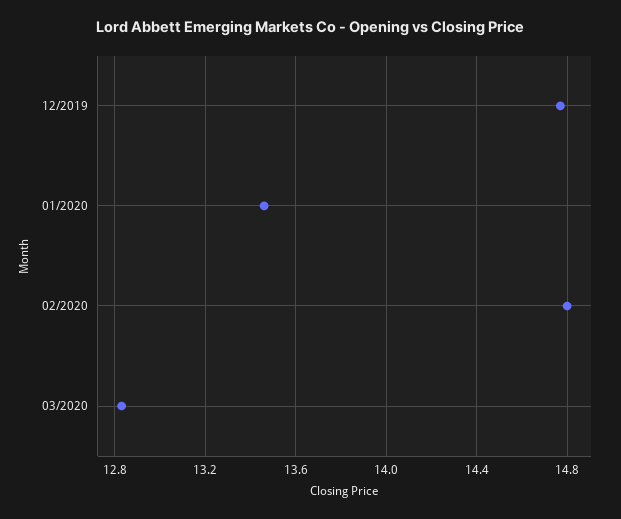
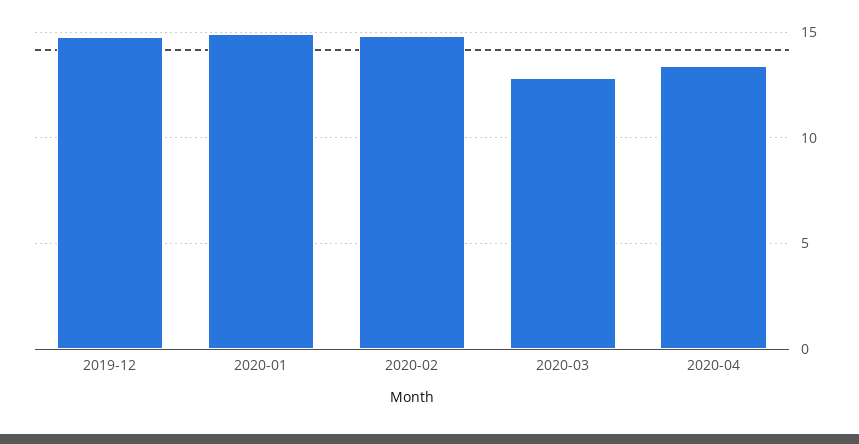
01/2020: 13.45 -> 15
2020-04: none -> 13.5

